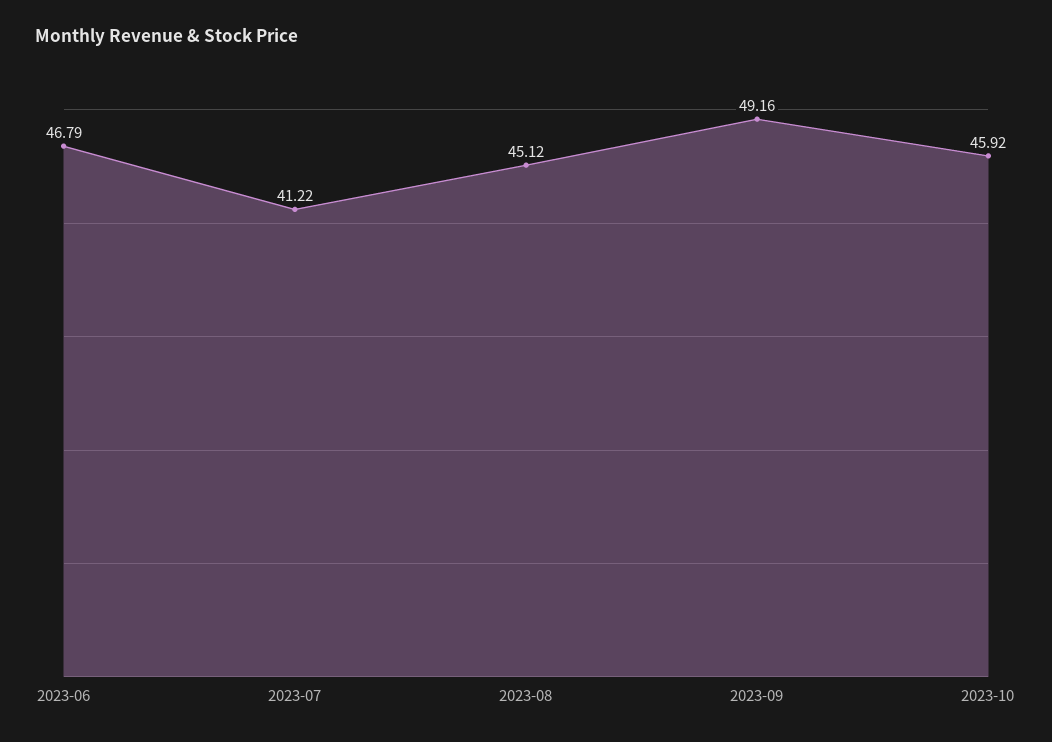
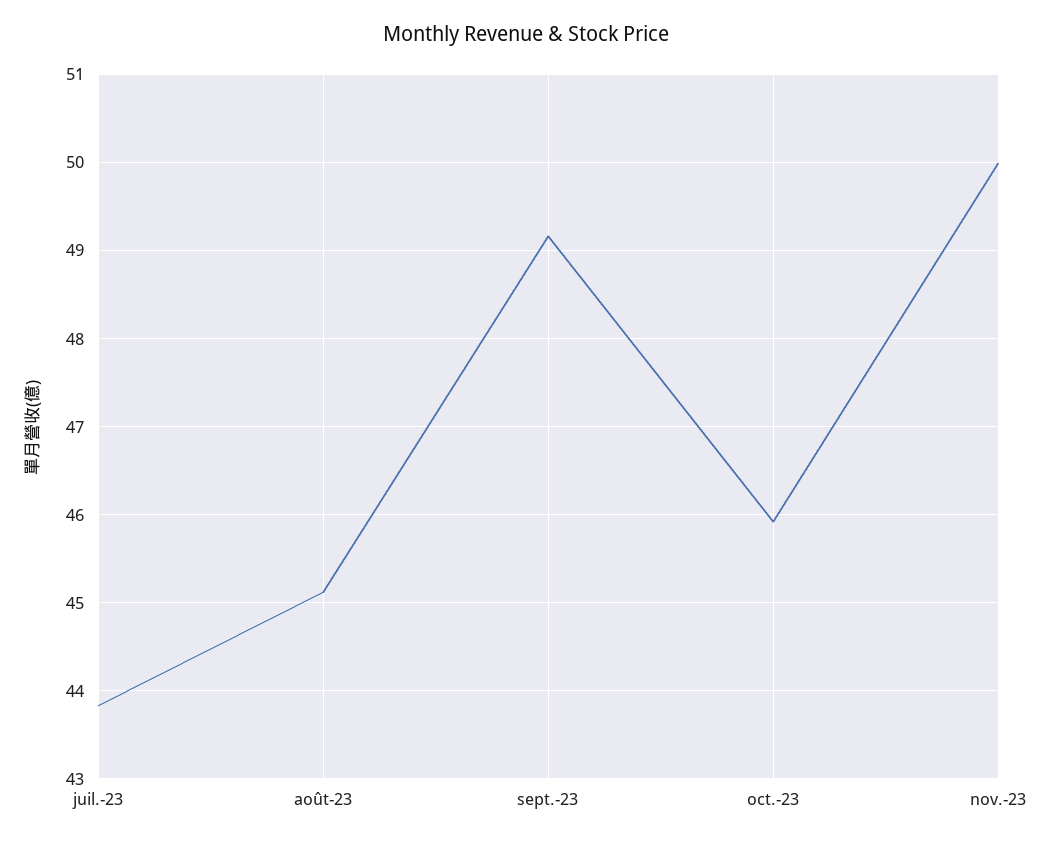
2023-06: 46.79 -> none
2023-07: 41.22 -> 43.8
nov.-23: none -> 50

